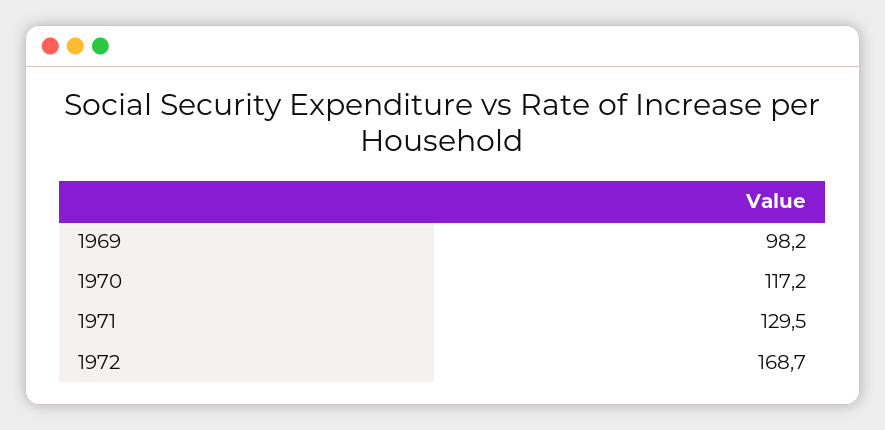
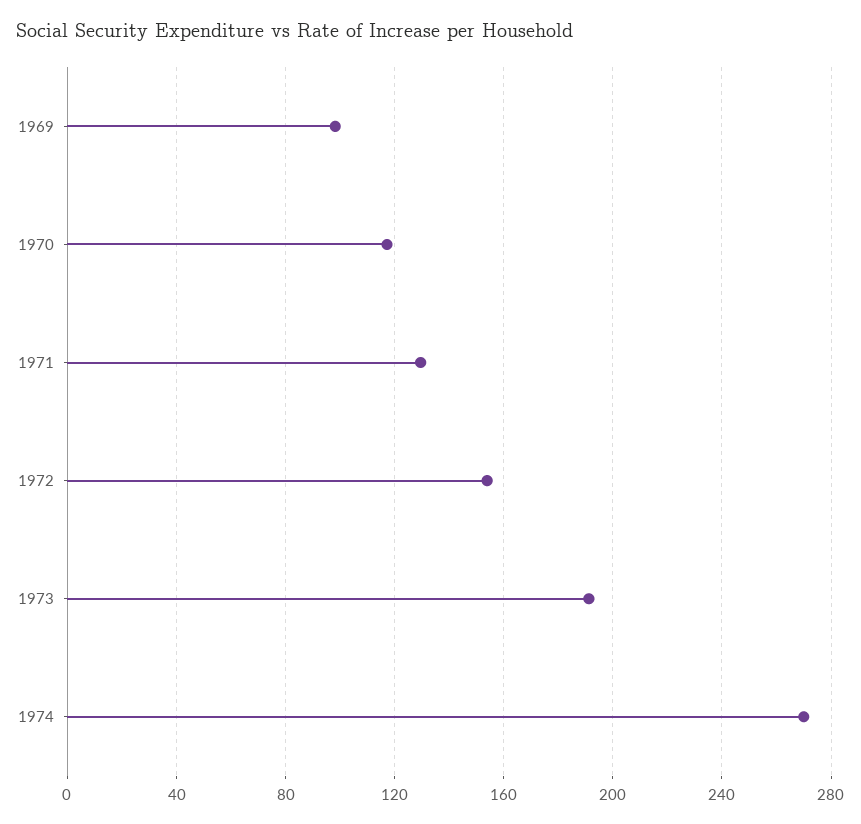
1972: 168.7 -> 155
1973: none -> 190
1974: none -> 270

